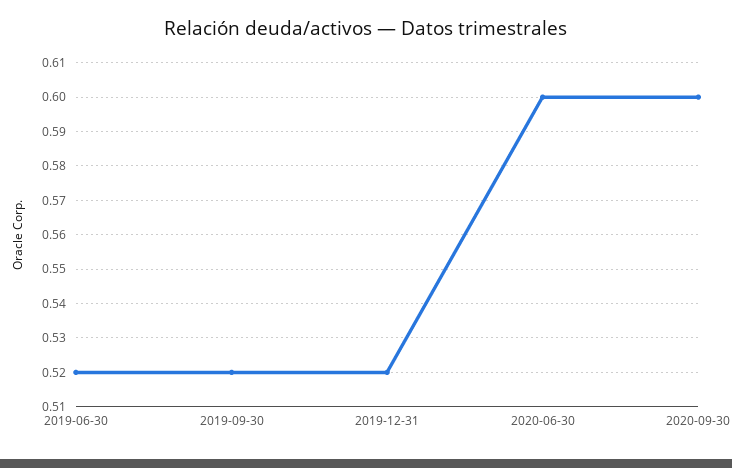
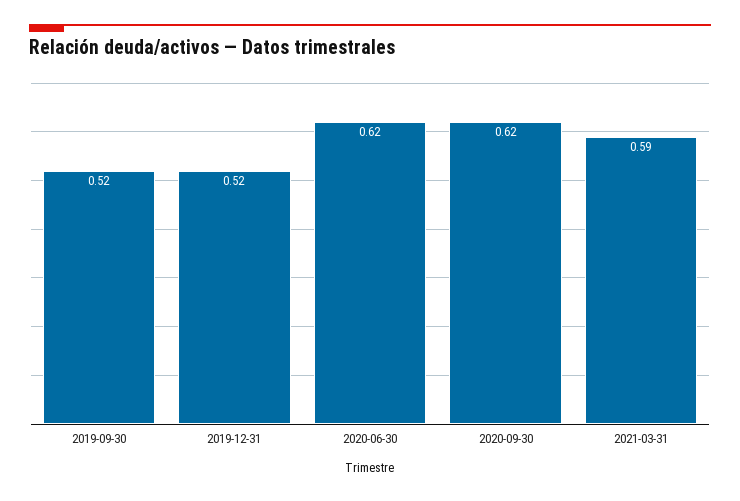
2019-06-30: 0.52 -> none
2020-06-30: 0.6 -> 0.62
2020-09-30: 0.6 -> 0.62
2021-03-31: none -> 0.59

